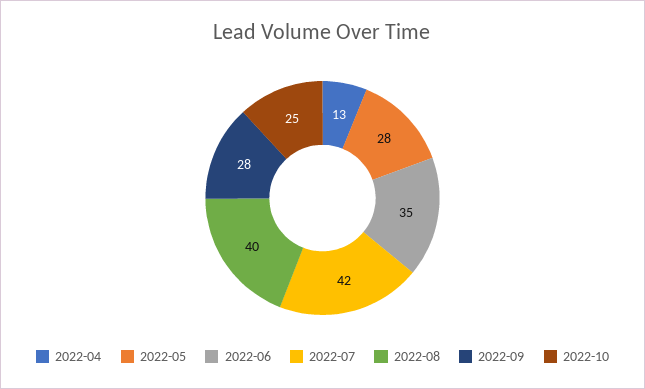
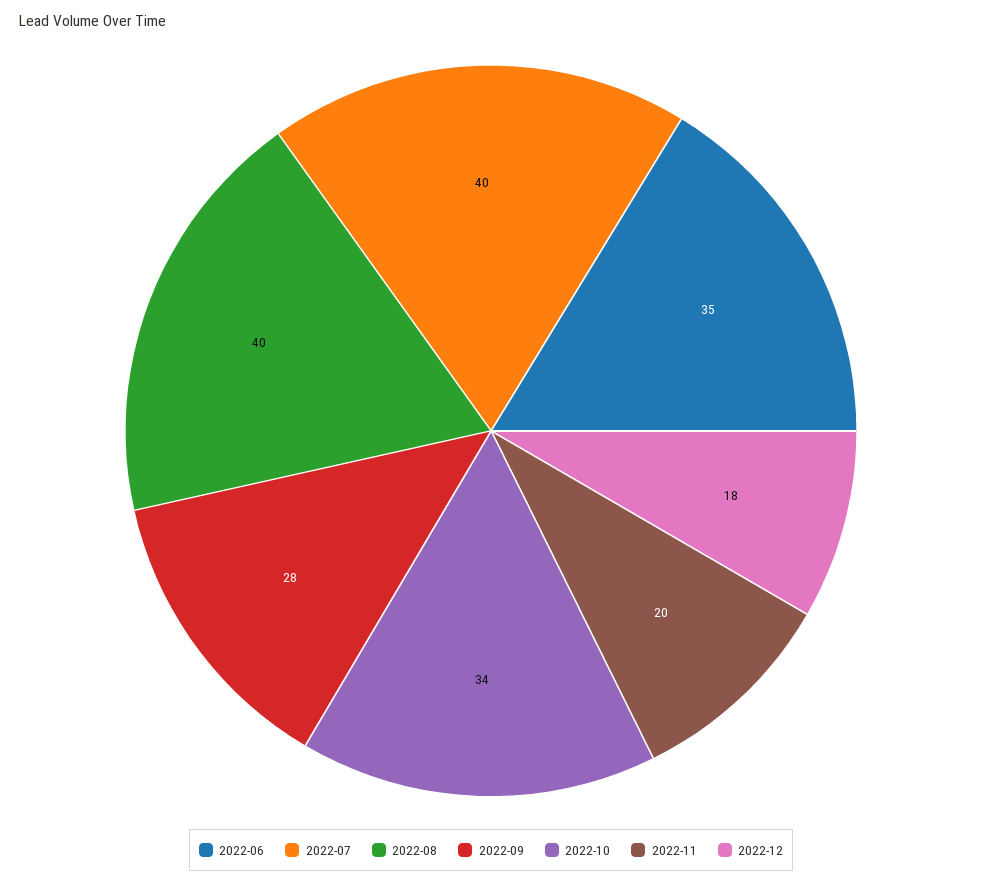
2022-04: 13 -> none
2022-05: 28 -> none
2022-07: 42 -> 40
2022-10: 25 -> 34
2022-11: none -> 20
2022-12: none -> 18

